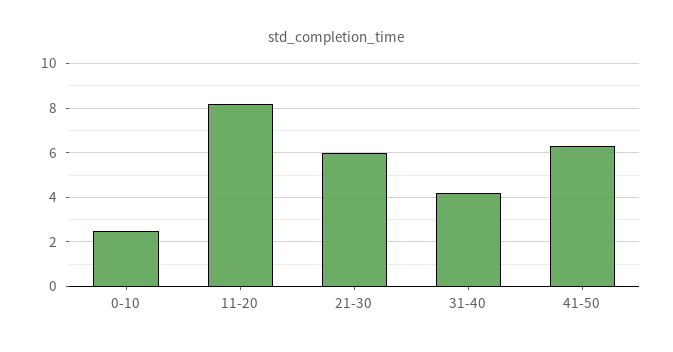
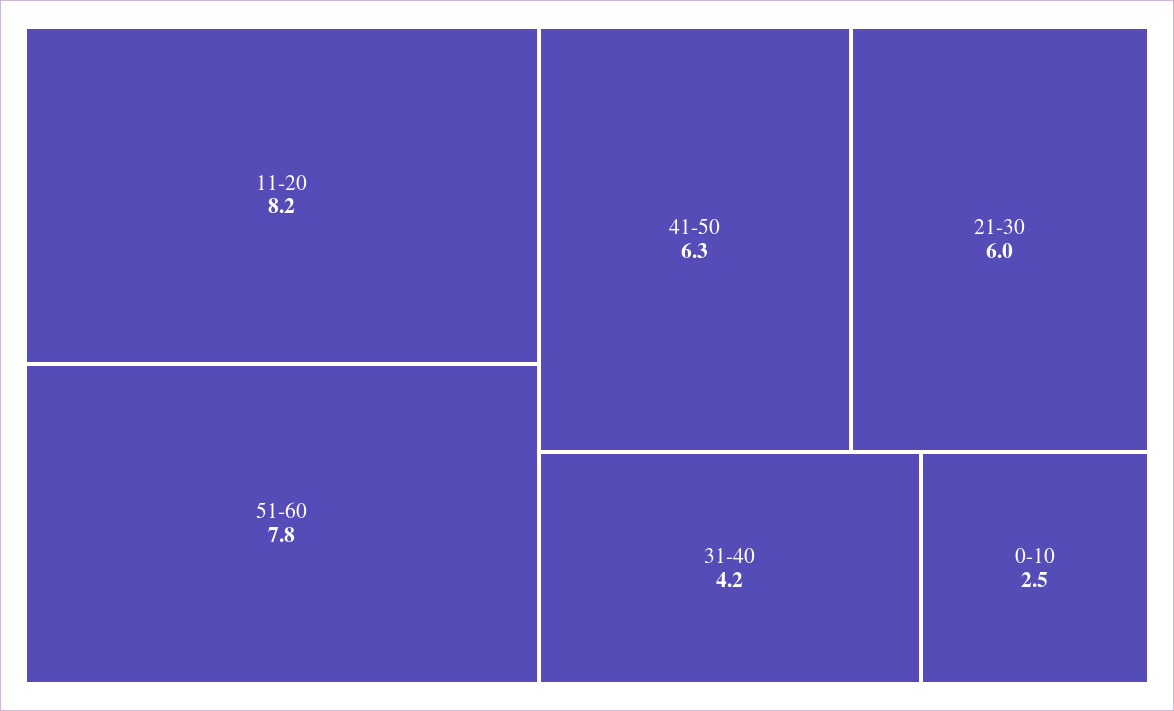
51-60: none -> 7.8

